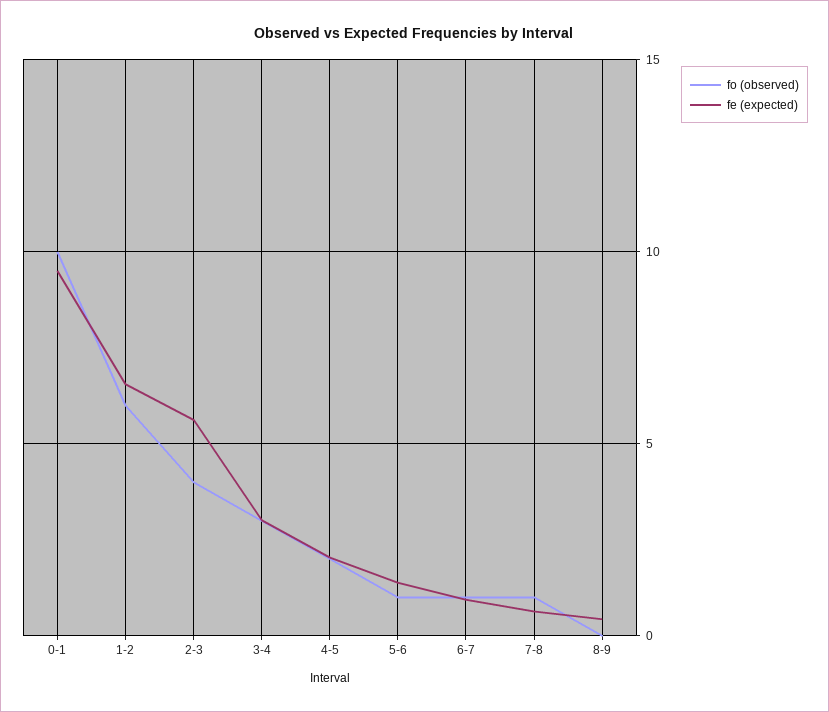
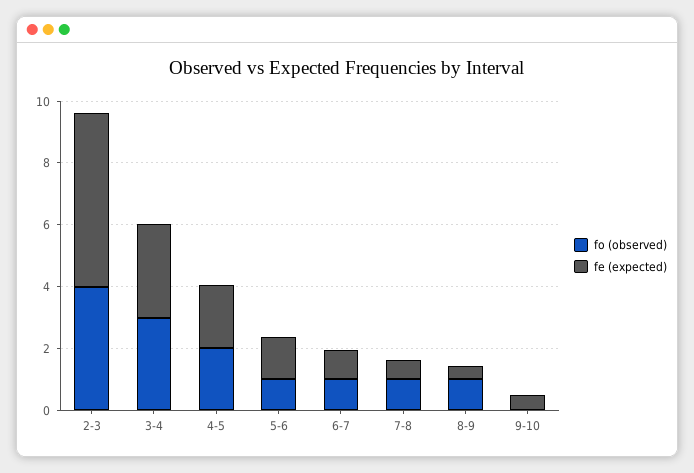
fo (observed), 0-1: 10 -> none
fe (expected), 0-1: 9.5 -> none
fo (observed), 1-2: 6 -> none
fe (expected), 1-2: 6.5 -> none
fo (observed), 8-9: 0 -> 1
fo (observed), 9-10: none -> 0
fe (expected), 9-10: none -> 0.5

